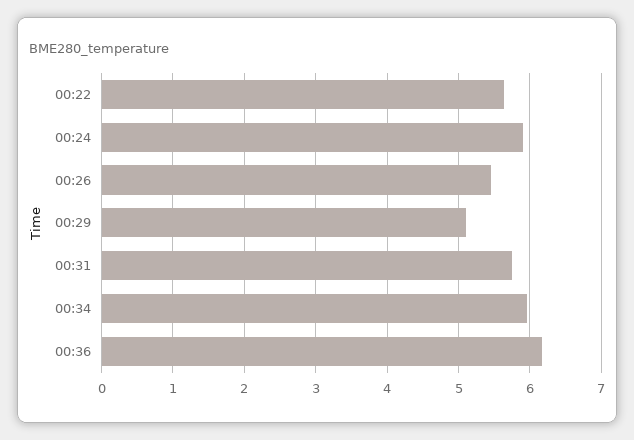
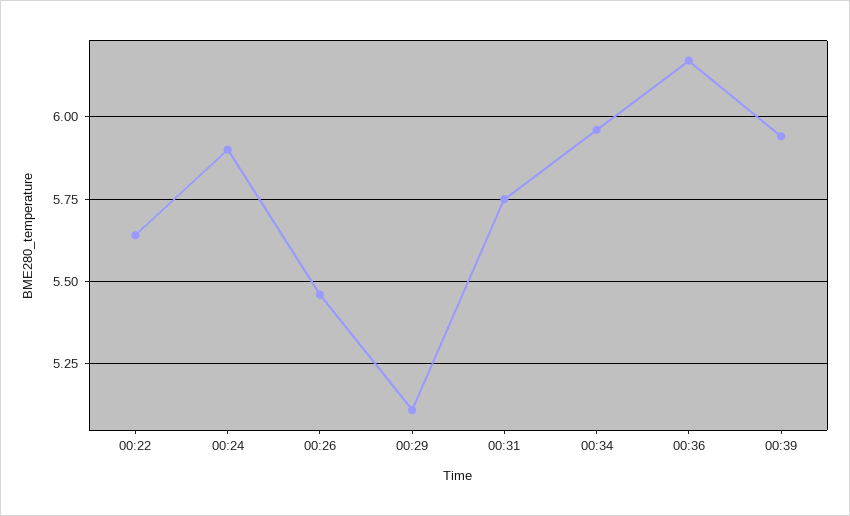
00:39: none -> 5.95

